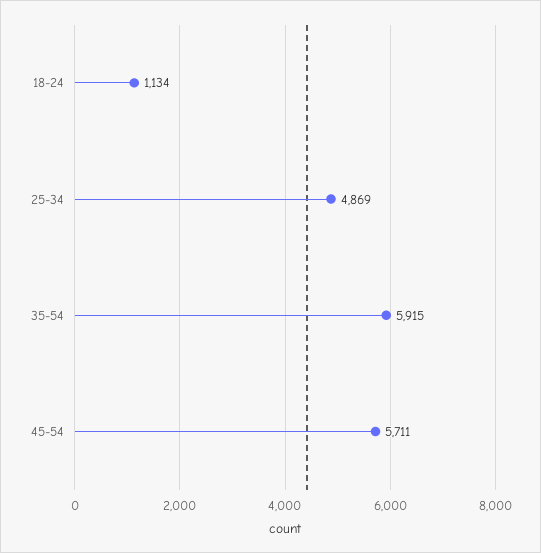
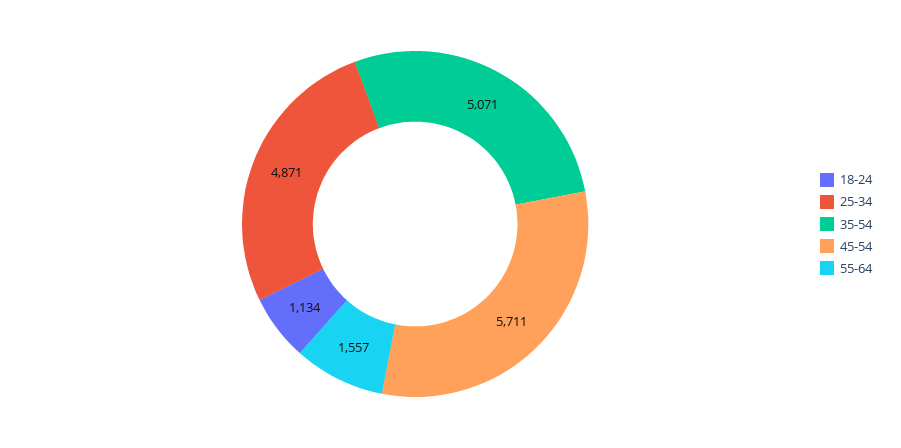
25-34: 4869 -> 4871
35-54: 5915 -> 5071
55-64: none -> 1557

